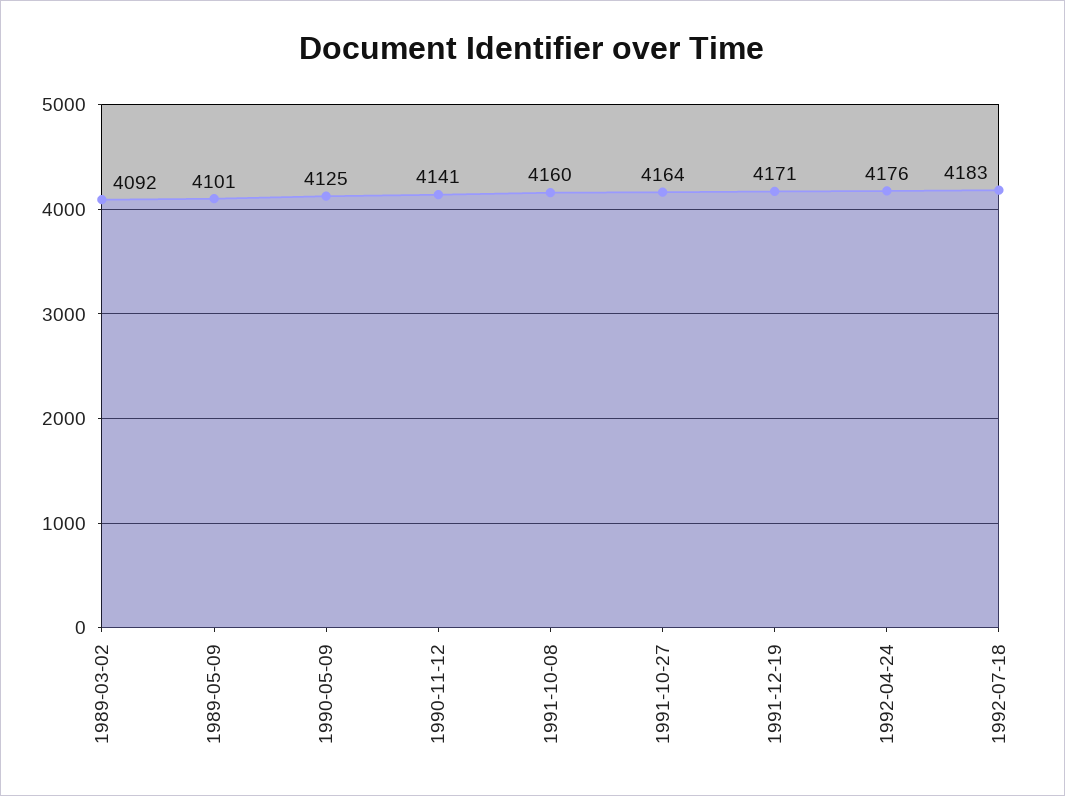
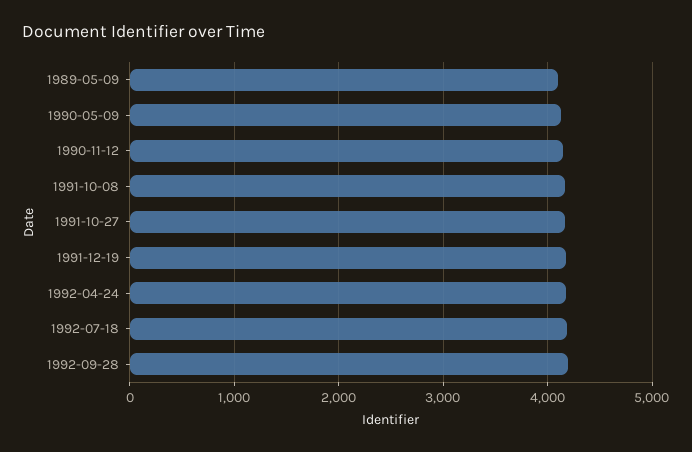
1989-03-02: 4092 -> none
1992-09-28: none -> 4200

